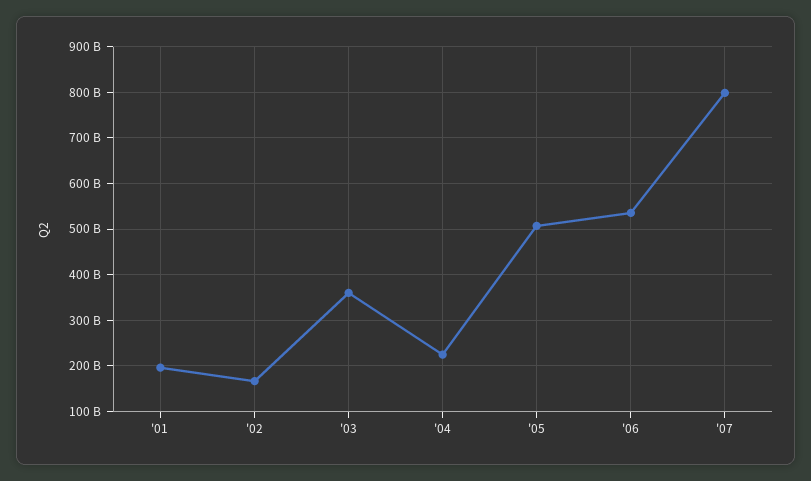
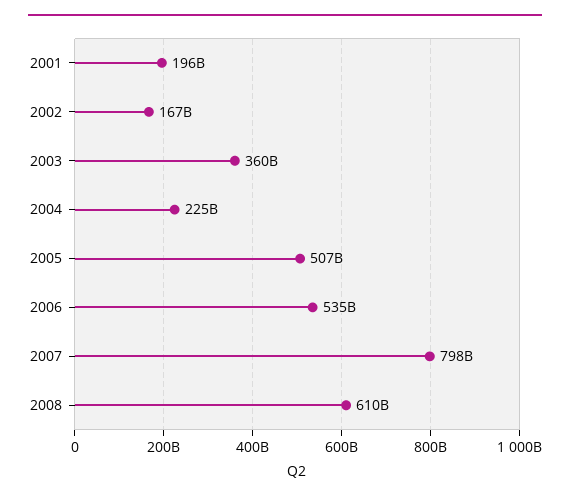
2008: none -> 610000000000

